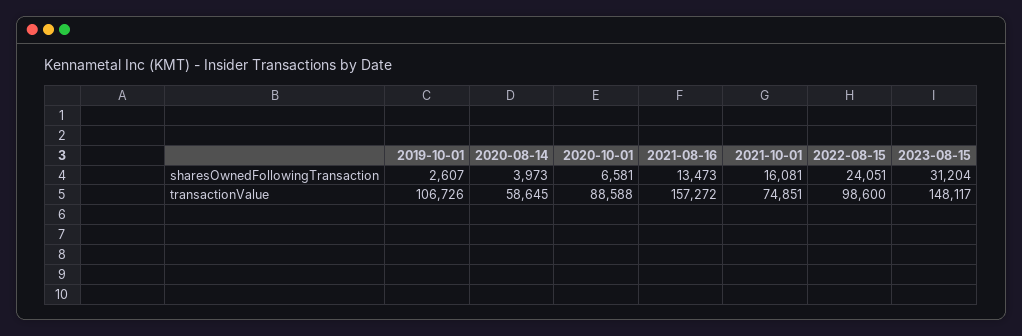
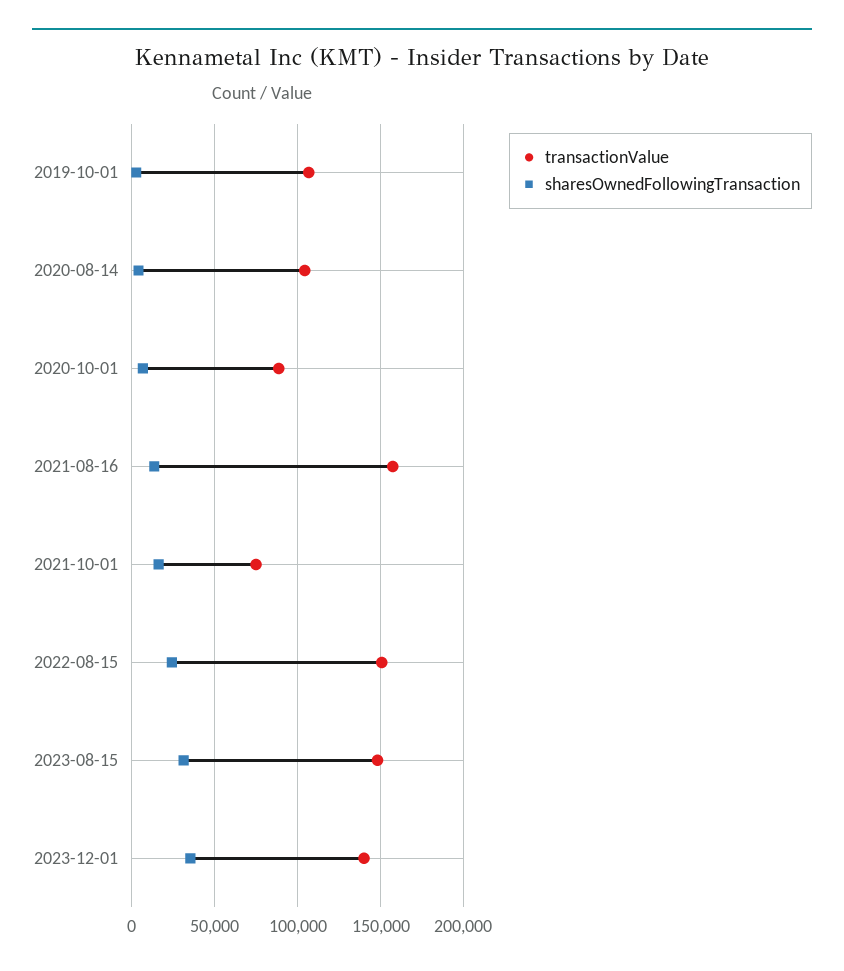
transactionValue, 2020-08-14: 58645 -> 105000
transactionValue, 2022-08-15: 98600 -> 150000
transactionValue, 2023-12-01: none -> 140000
sharesOwnedFollowingTransaction, 2023-12-01: none -> 35000

